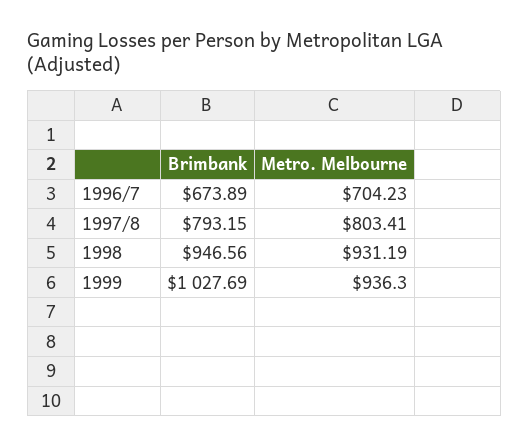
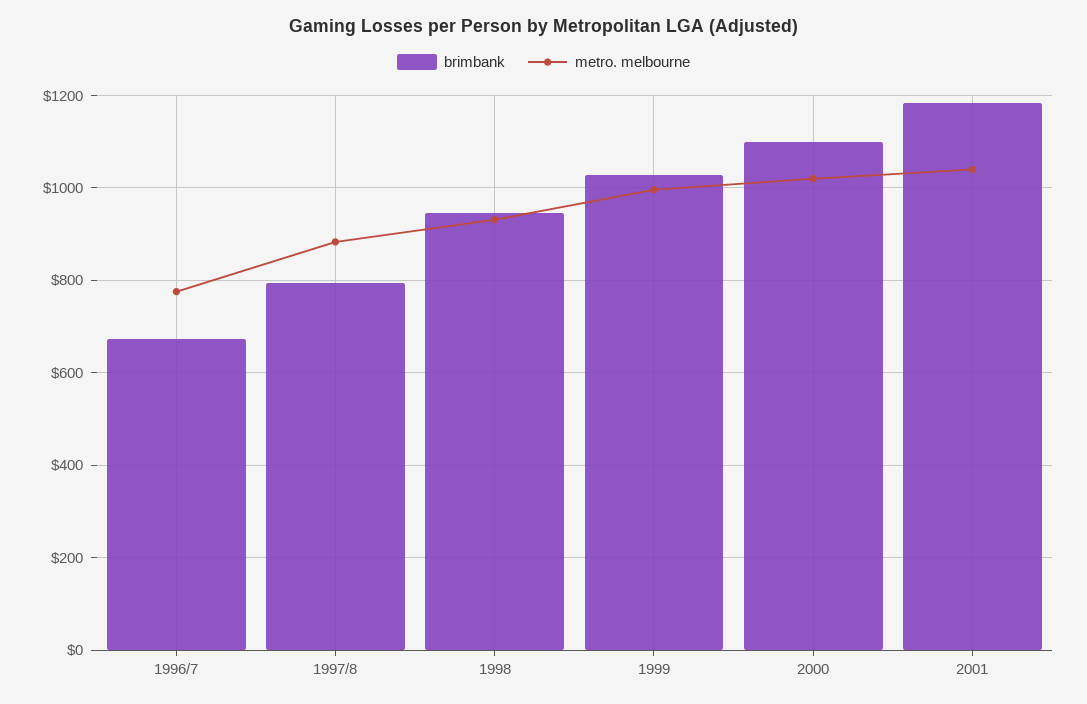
Metro. Melbourne, 1996/7: 704.23 -> 780
Metro. Melbourne, 1997/8: 803.41 -> 880
Metro. Melbourne, 1999: 936.3 -> 1000
Brimbank, 2000: none -> 1100
Metro. Melbourne, 2000: none -> 1020
Brimbank, 2001: none -> 1180
Metro. Melbourne, 2001: none -> 1040

